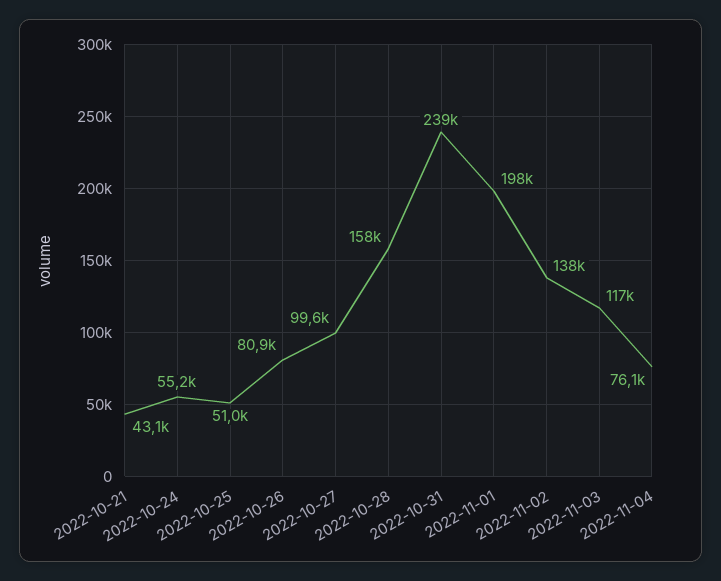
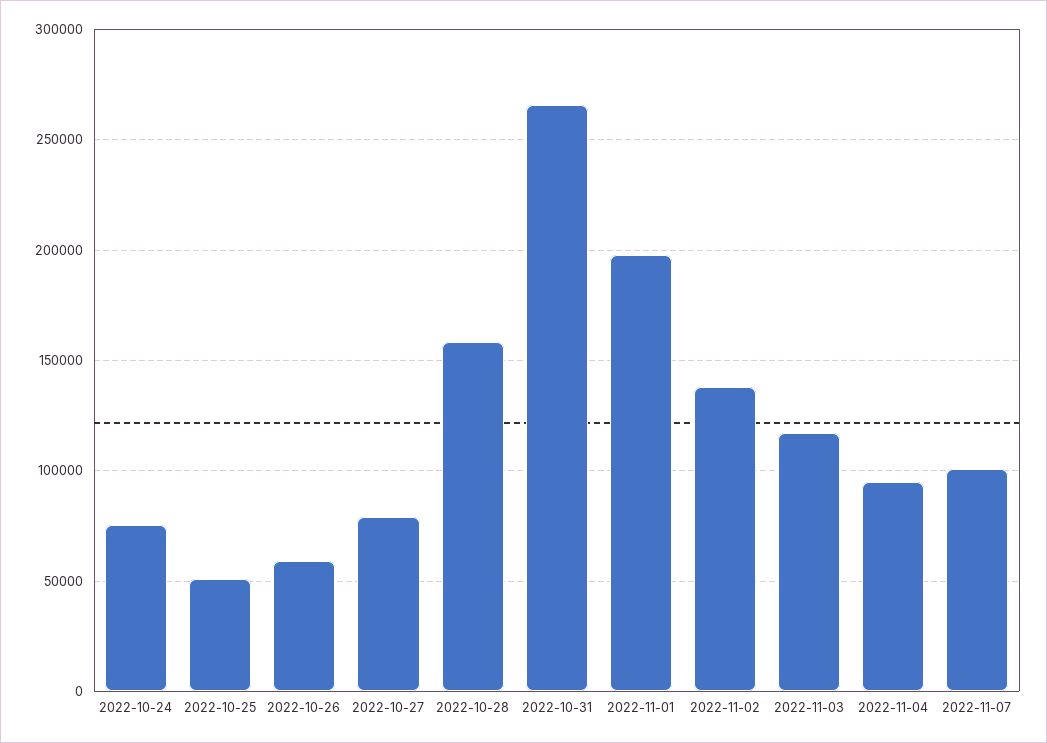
2022-10-21: 43100 -> none
2022-10-24: 55200 -> 75000
2022-10-26: 80900 -> 60000
2022-10-27: 99600 -> 80000
2022-10-31: 239000 -> 265000
2022-11-04: 76100 -> 95000
2022-11-07: none -> 100000

